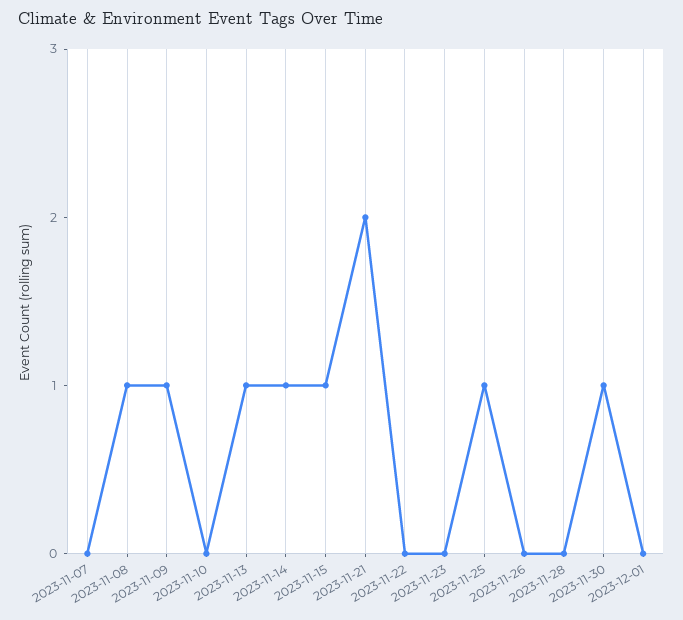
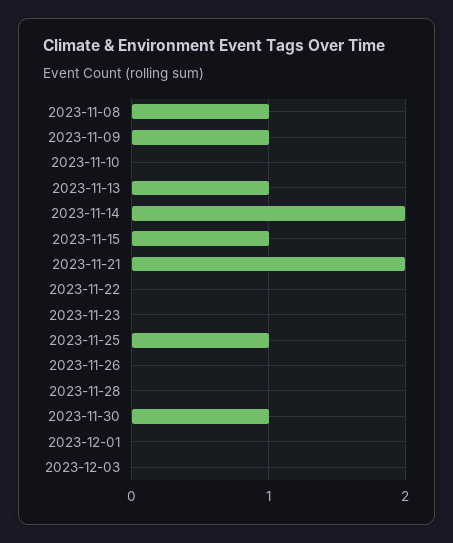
2023-11-07: 0 -> none
2023-11-14: 1 -> 2
2023-12-03: none -> 0

